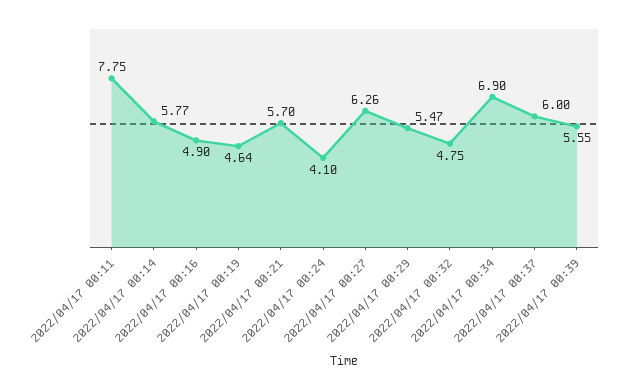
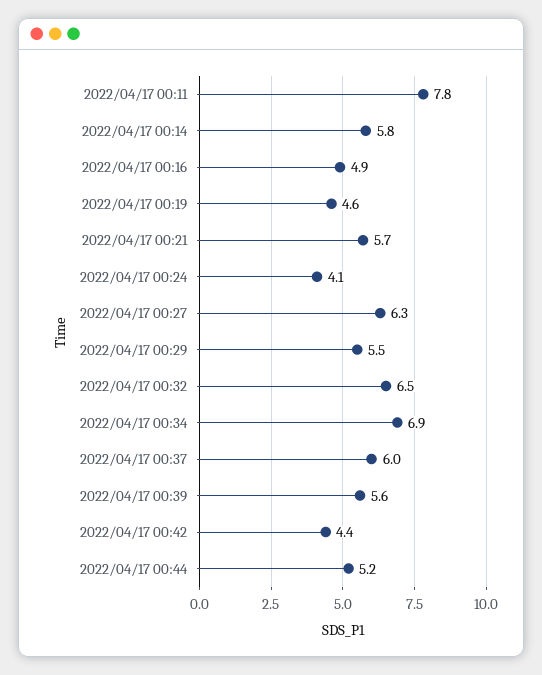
2022/04/17 00:32: 4.75 -> 6.5
2022/04/17 00:42: none -> 4.4
2022/04/17 00:44: none -> 5.2

